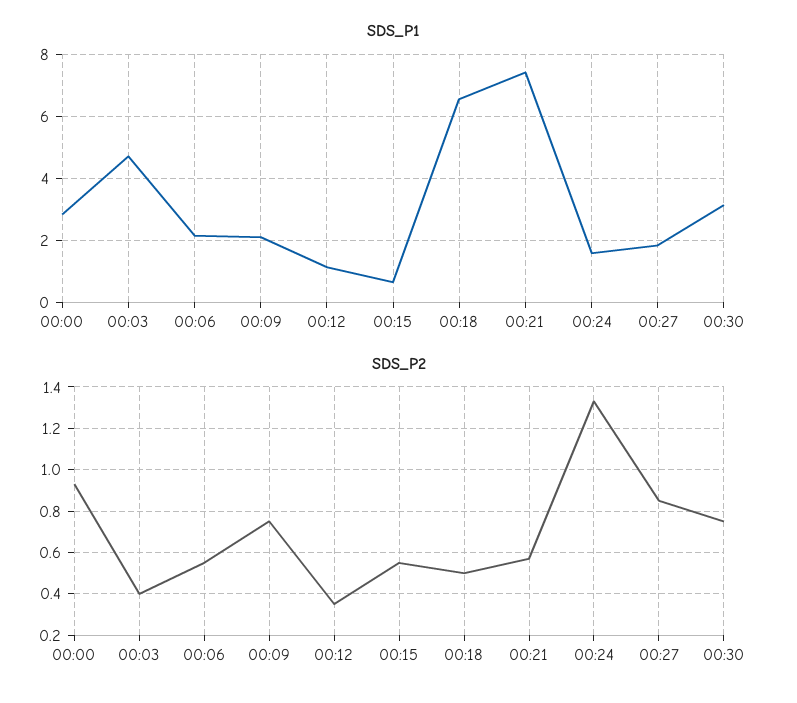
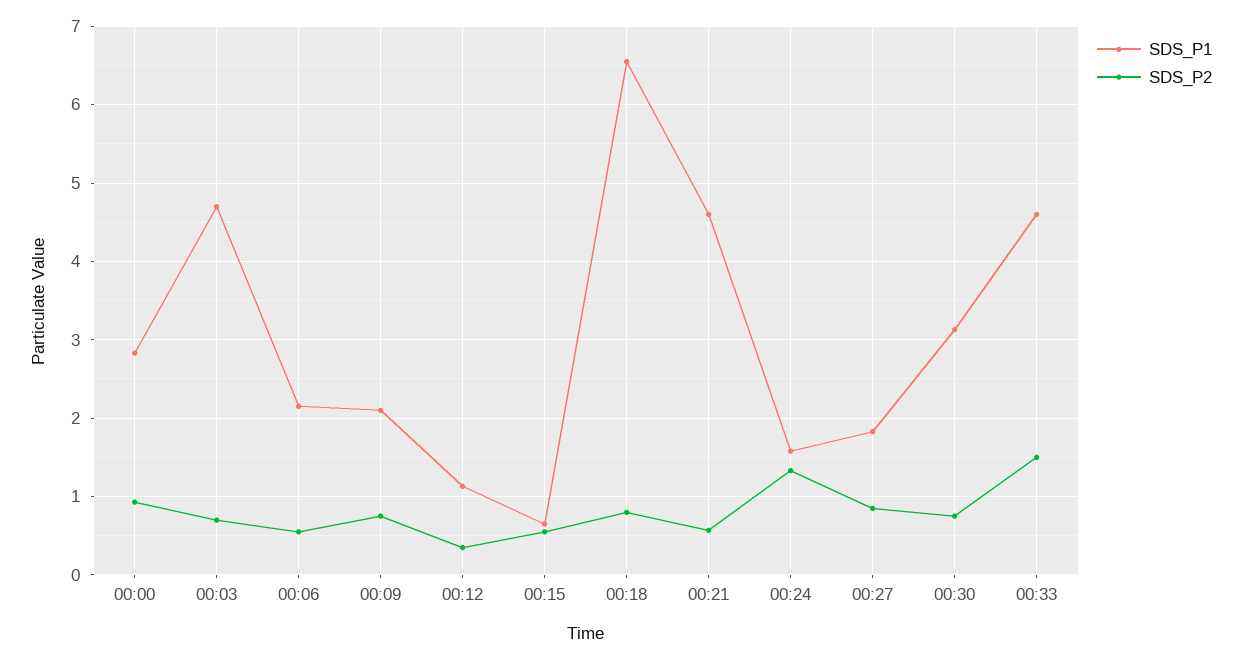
SDS_P1, 00:21: 7.4 -> 4.6
SDS_P2, 00:03: 0.4 -> 0.7
SDS_P2, 00:18: 0.5 -> 0.8
SDS_P1, 00:33: none -> 4.6
SDS_P2, 00:33: none -> 1.5

